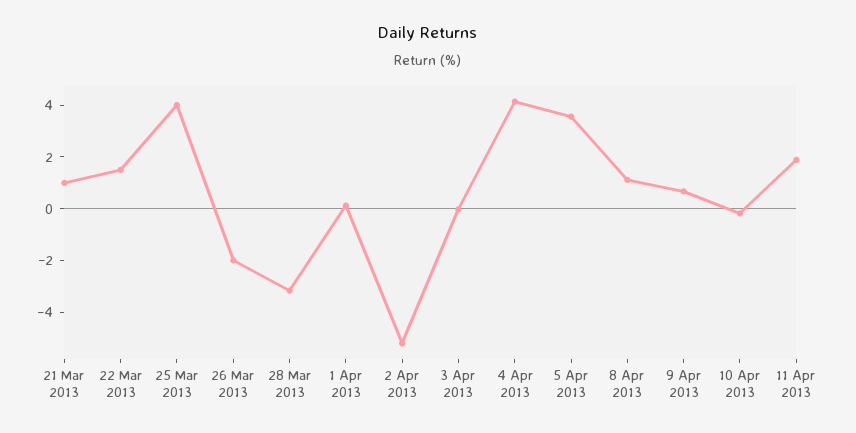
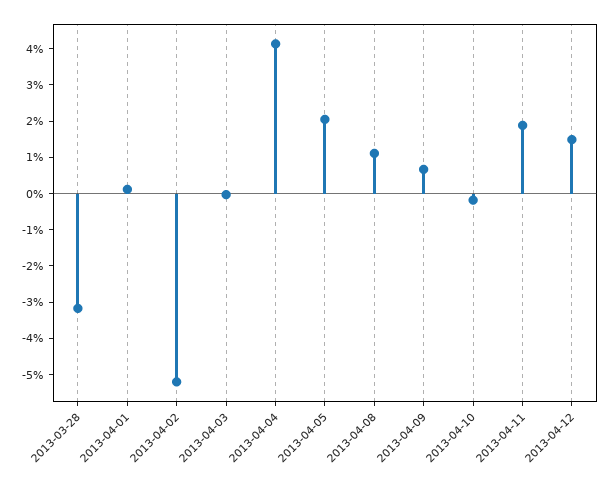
21 Mar 2013: 1 -> none
22 Mar 2013: 1.5 -> none
25 Mar 2013: 4 -> none
26 Mar 2013: -2 -> none
5 Apr 2013: 3.5 -> 2
2013-04-12: none -> 1.5

